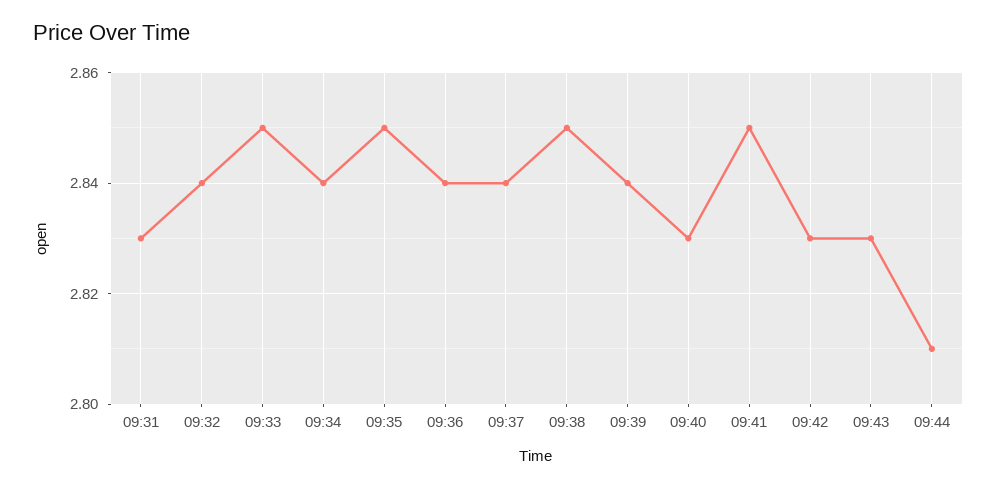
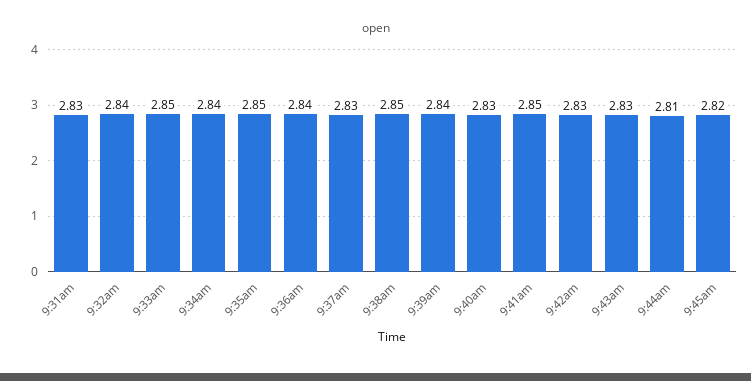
09:37: 2.84 -> 2.83
9:45am: none -> 2.82

